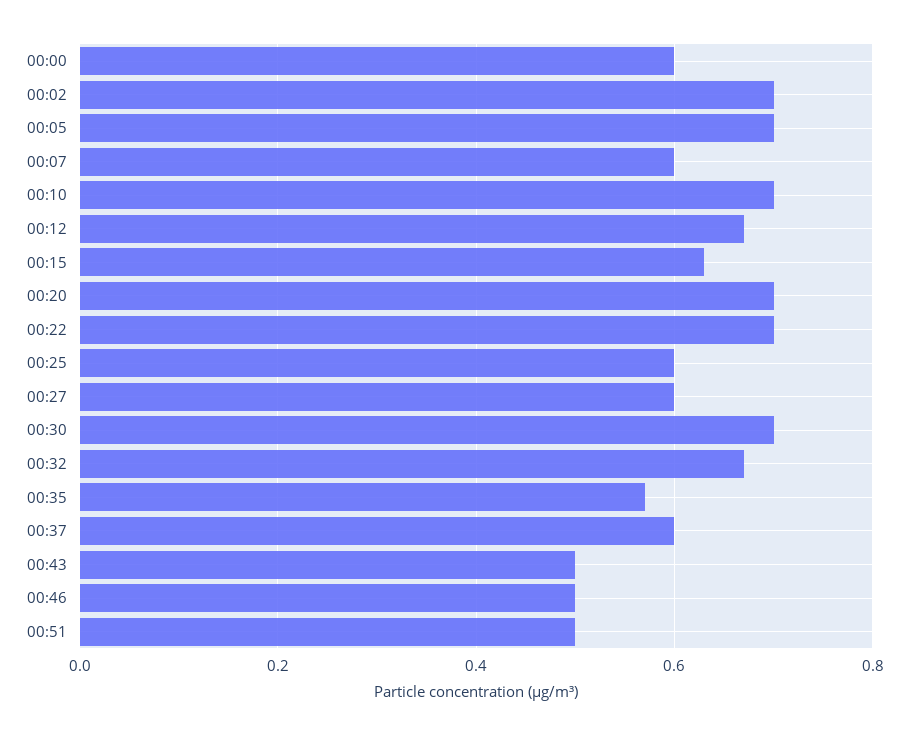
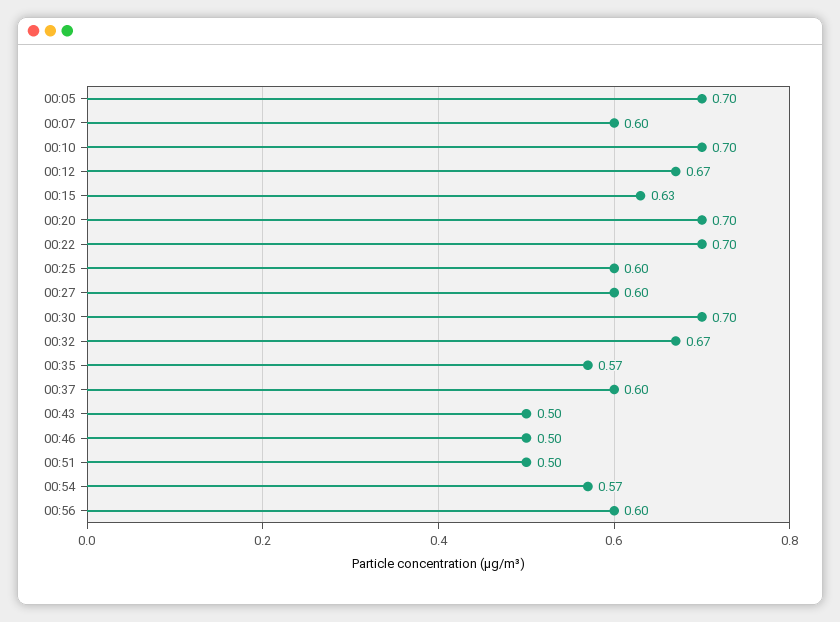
00:00: 0.6 -> none
00:02: 0.7 -> none
00:54: none -> 0.57
00:56: none -> 0.6

